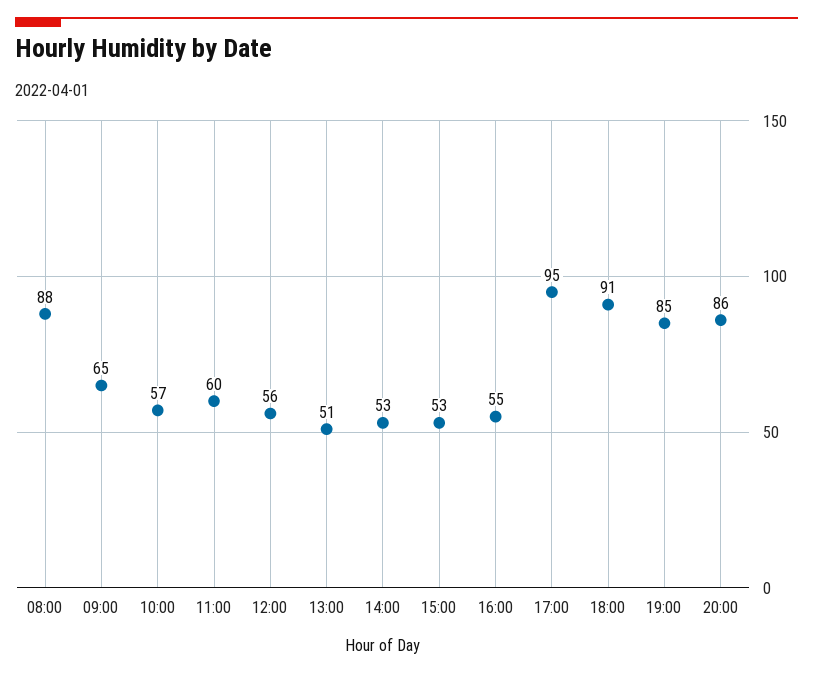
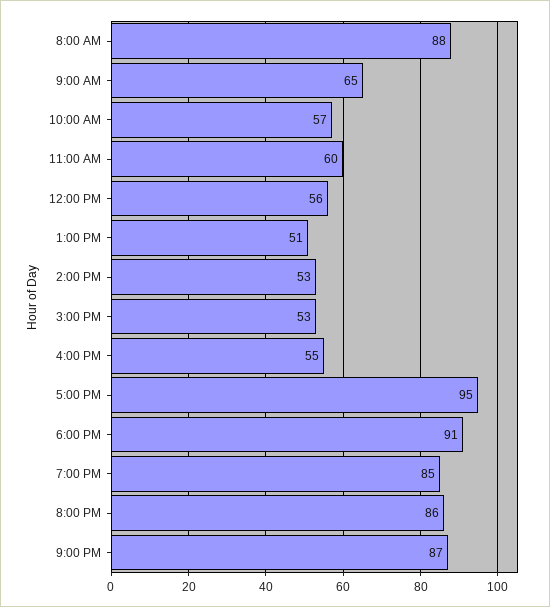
9:00 PM: none -> 87

